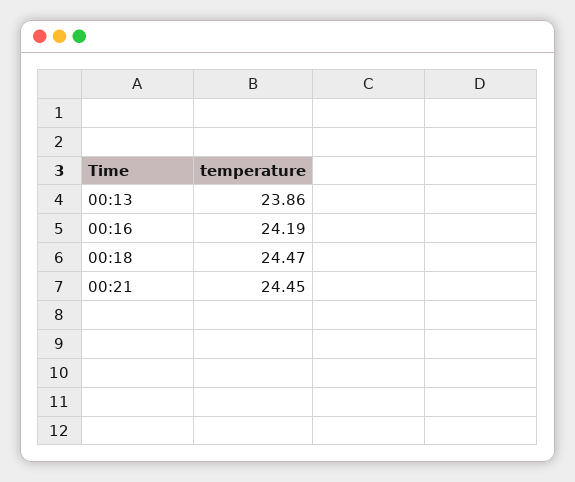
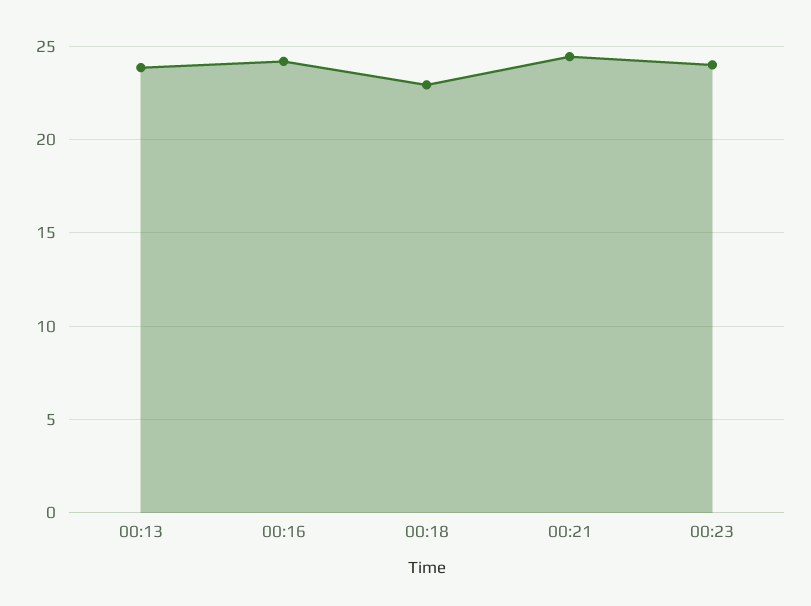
00:18: 24.47 -> 23
00:23: none -> 24

